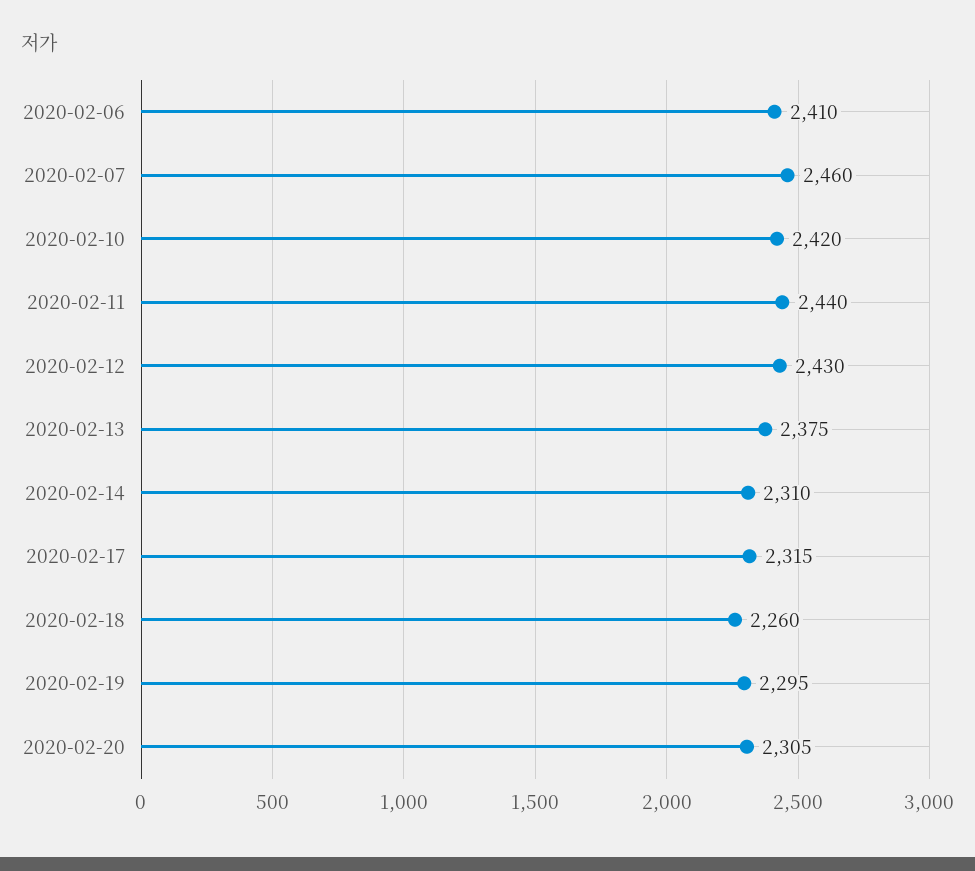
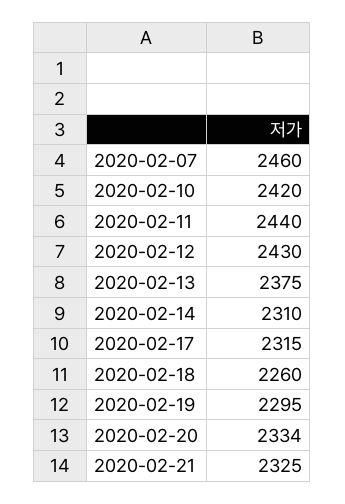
2020-02-06: 2410 -> none
2020-02-20: 2305 -> 2334
2020-02-21: none -> 2325

